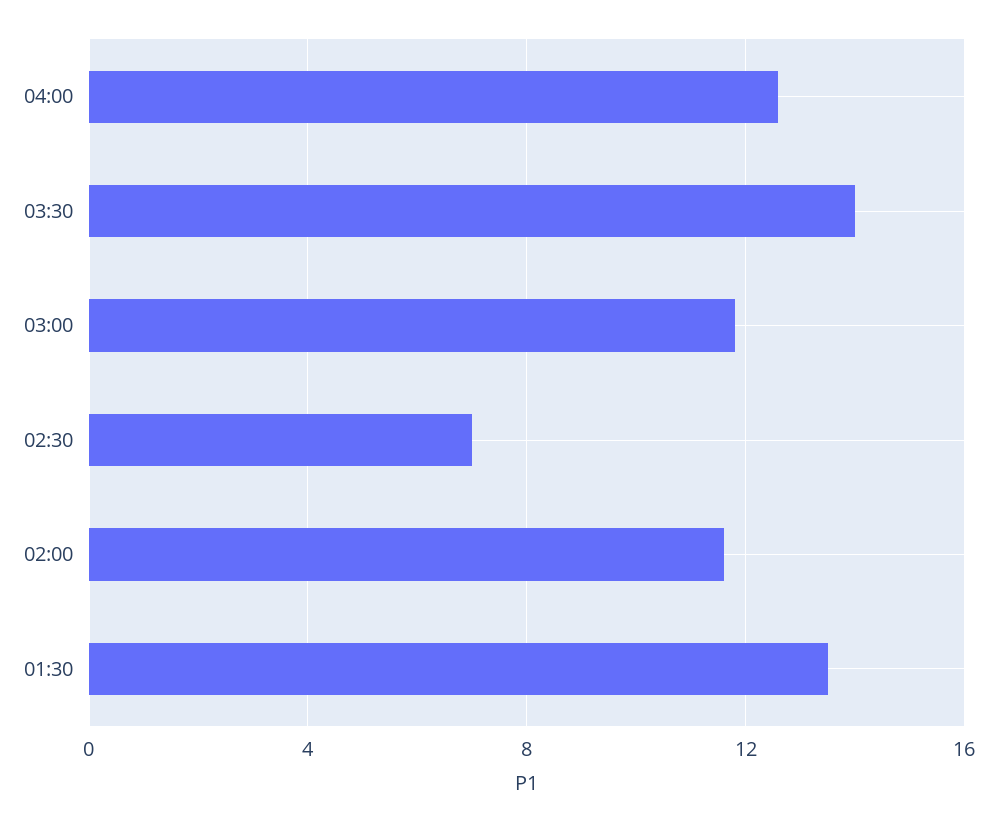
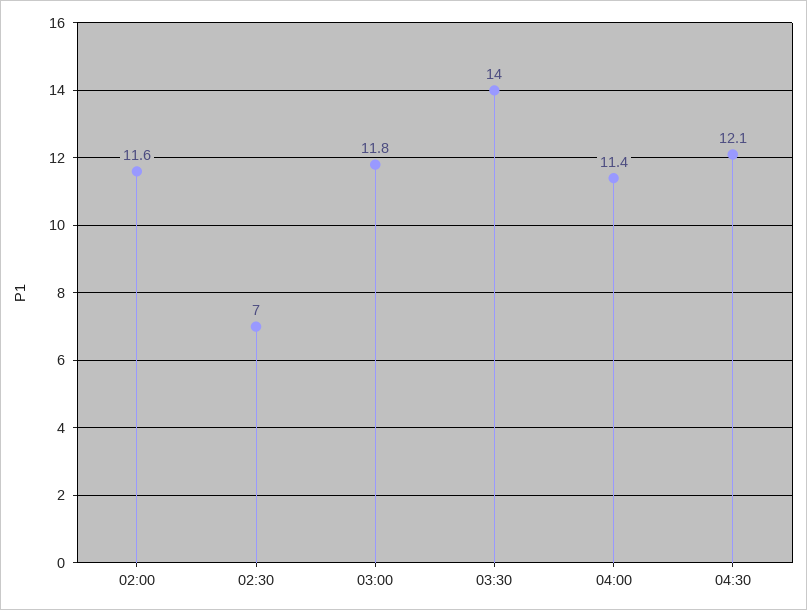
04:00: 12.5 -> 11.4
01:30: 13.5 -> none
04:30: none -> 12.1

